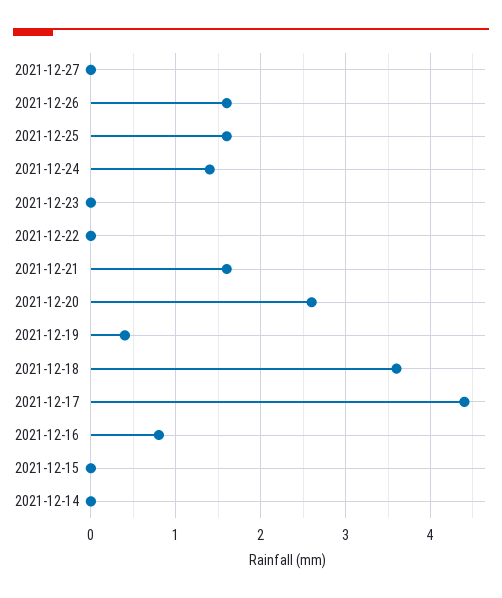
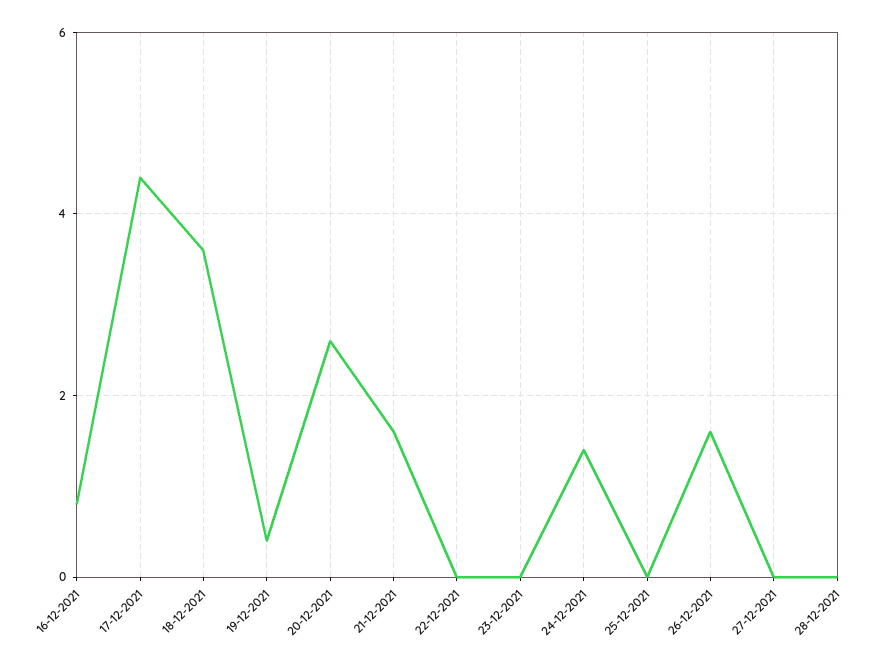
2021-12-25: 1.6 -> 0
2021-12-15: 0 -> none
2021-12-14: 0 -> none
28-12-2021: none -> 0

